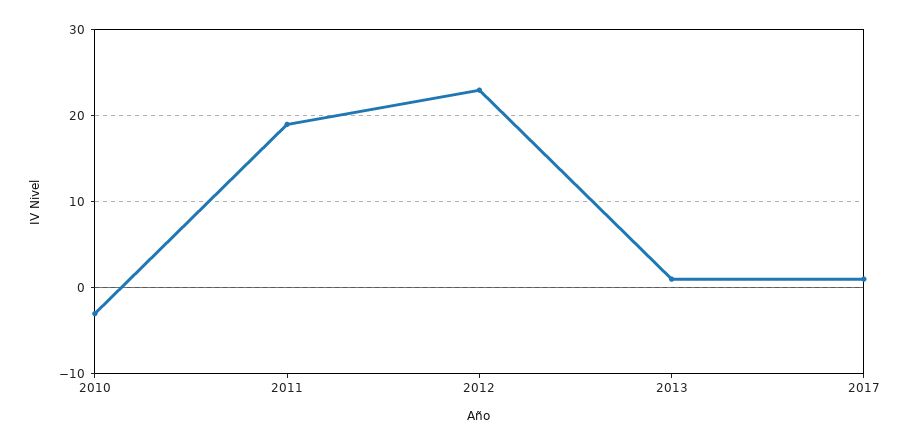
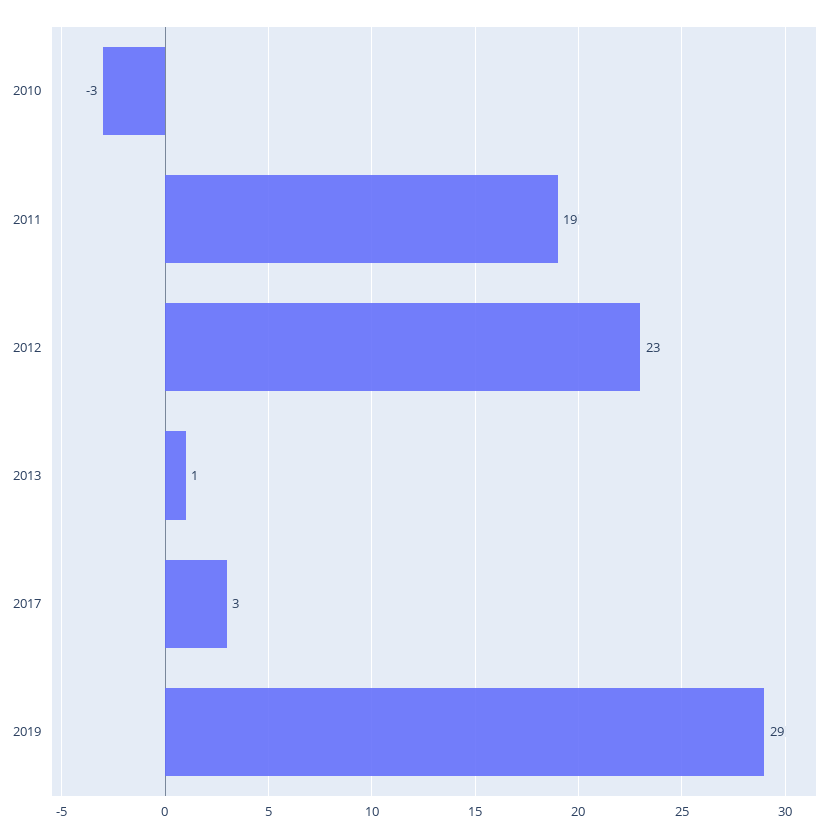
2017: 1 -> 3
2019: none -> 29

